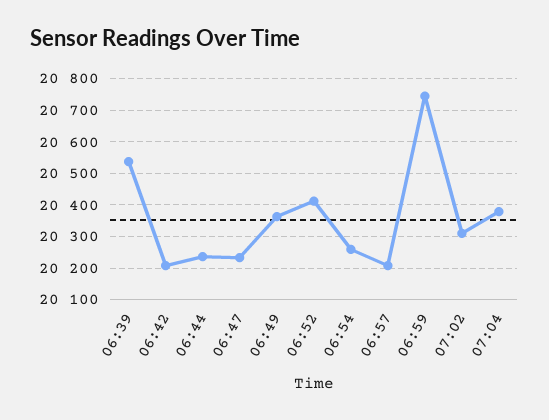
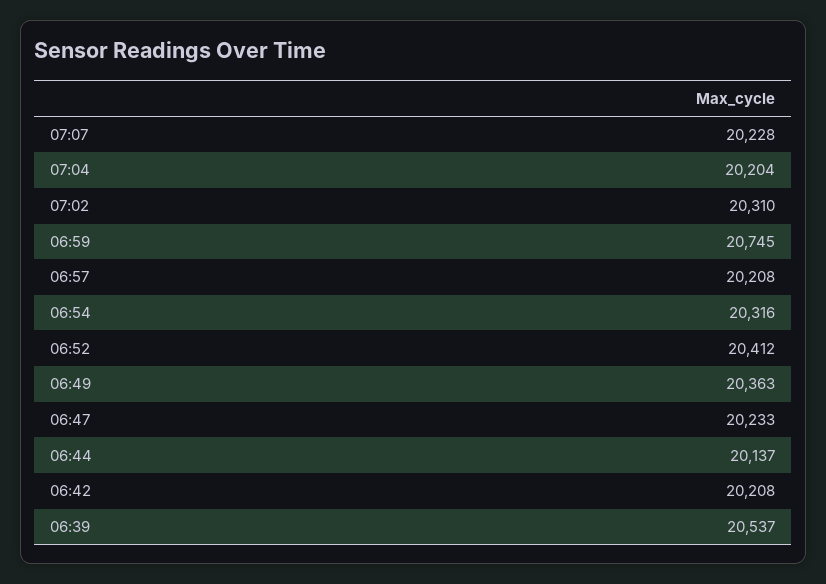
06:44: 20240 -> 20137
06:54: 20260 -> 20316
07:04: 20380 -> 20204
07:07: none -> 20228

